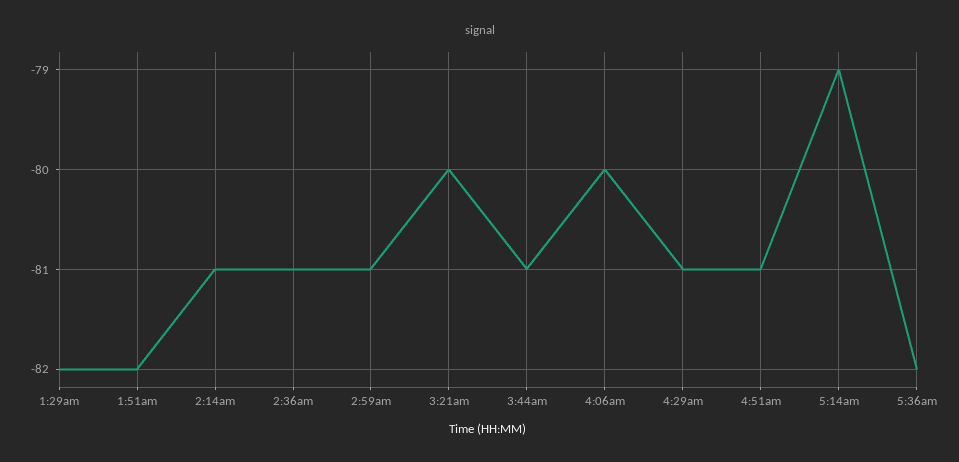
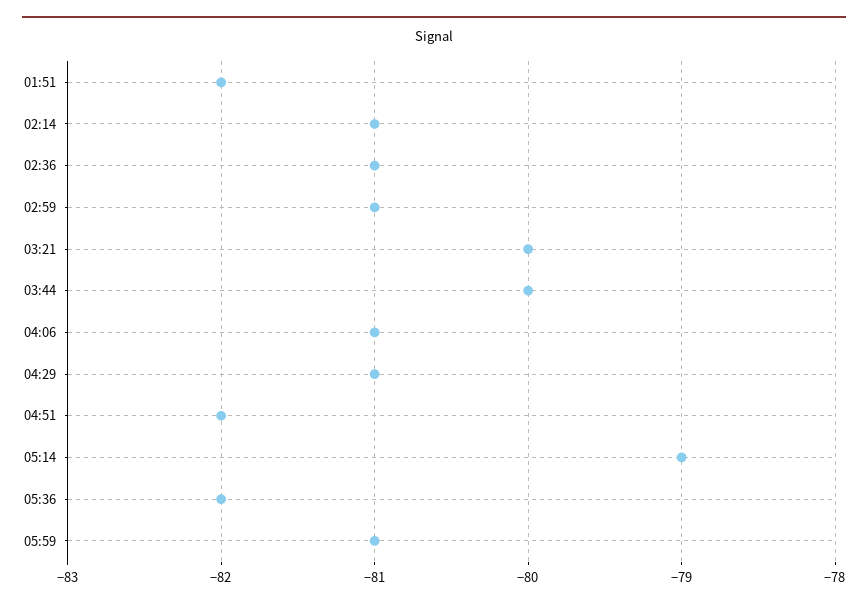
1:29am: -82 -> none
3:44am: -81 -> -80
4:06am: -80 -> -81
4:51am: -81 -> -82
05:59: none -> -81

